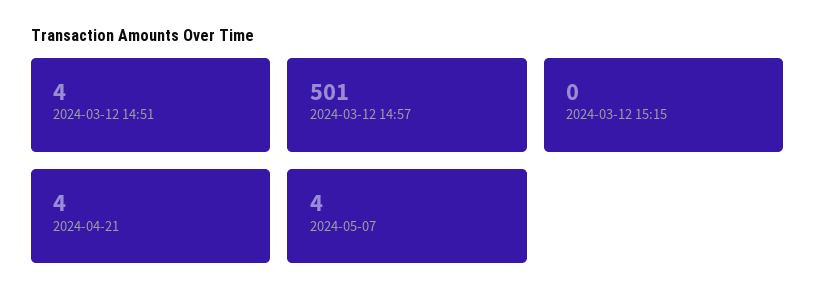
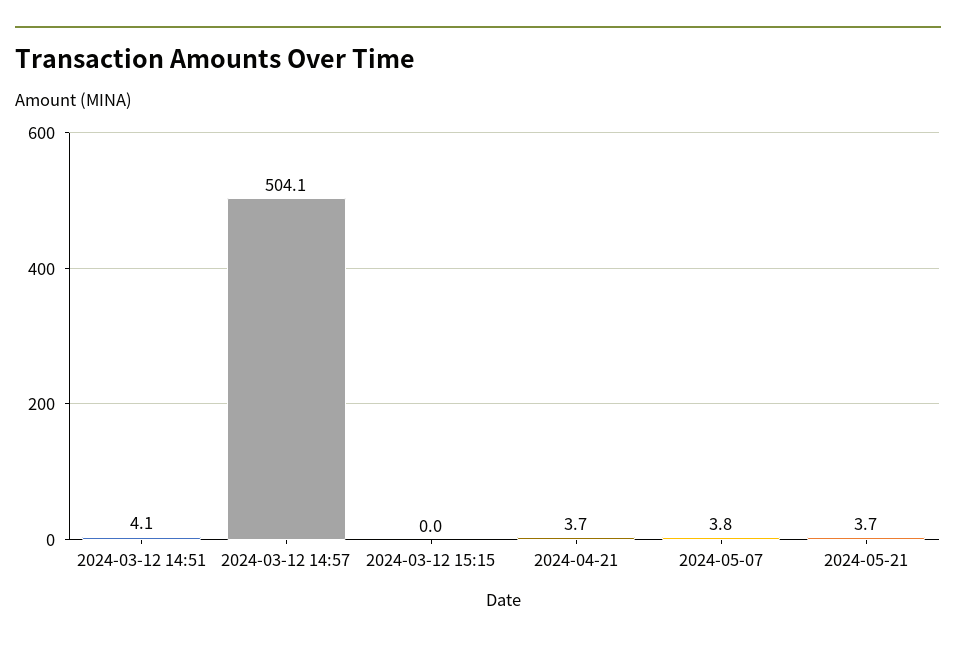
2024-03-12 14:57: 501 -> 504.1
2024-05-21: none -> 3.7

